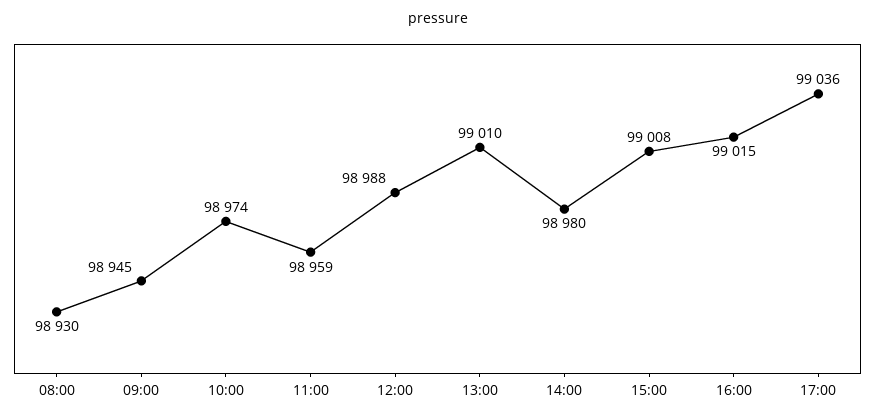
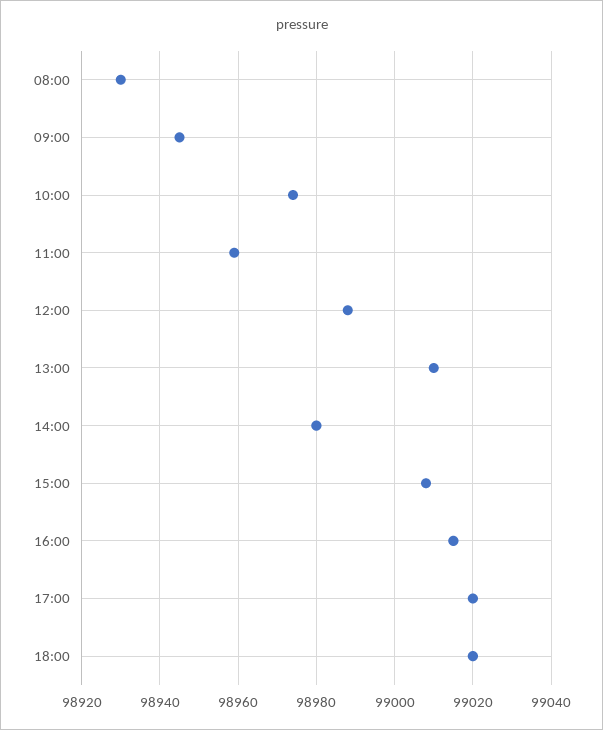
17:00: 99036 -> 99020
18:00: none -> 99020

